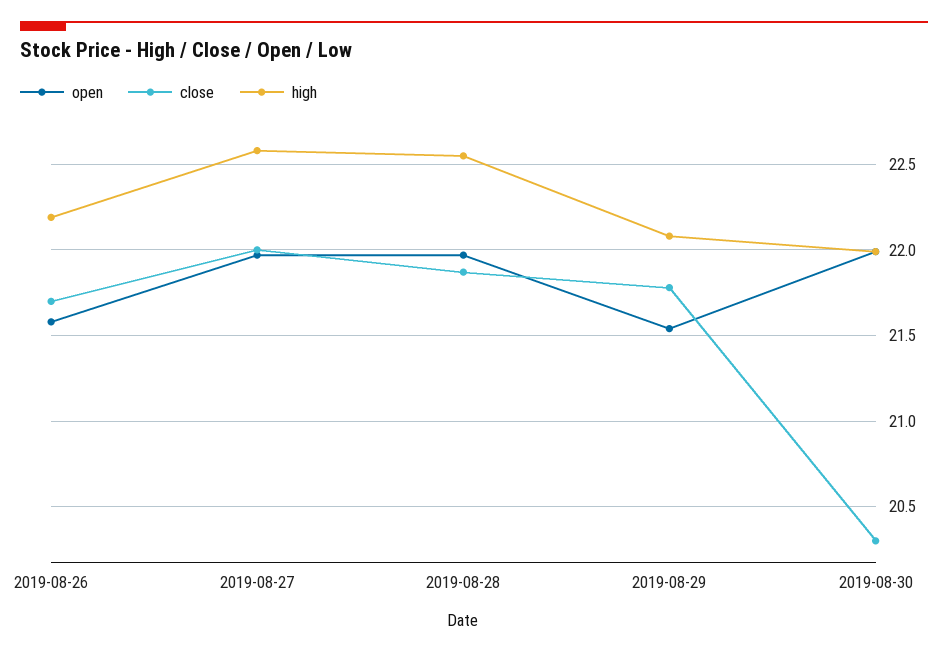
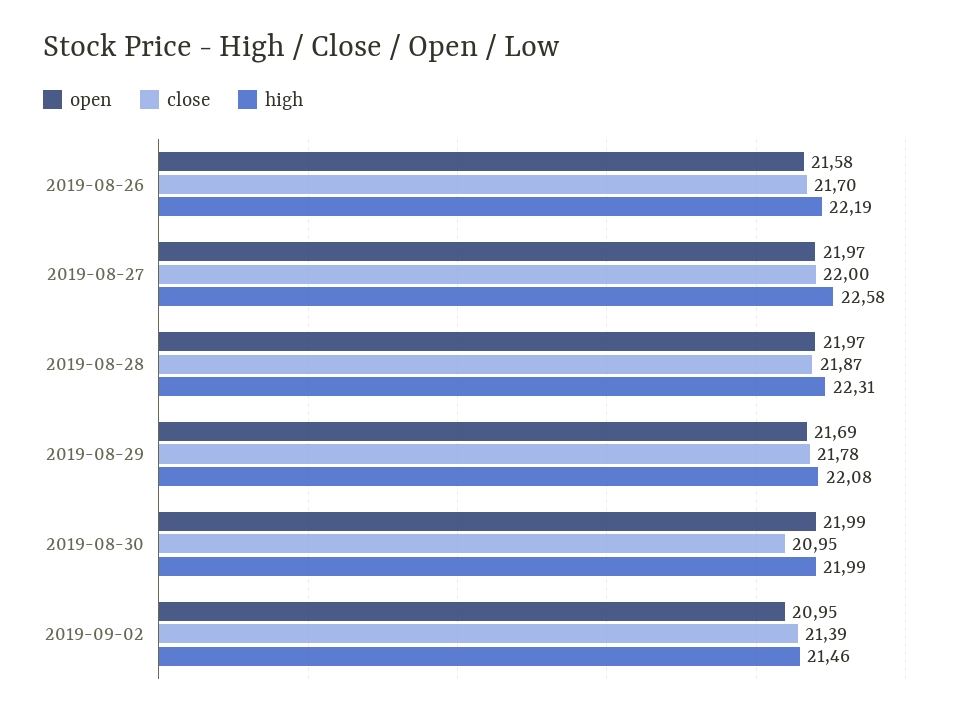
high, 2019-08-28: 22.55 -> 22.31
open, 2019-08-29: 21.55 -> 21.69
close, 2019-08-30: 20.3 -> 20.95
open, 2019-09-02: none -> 20.95
close, 2019-09-02: none -> 21.39
high, 2019-09-02: none -> 21.46

